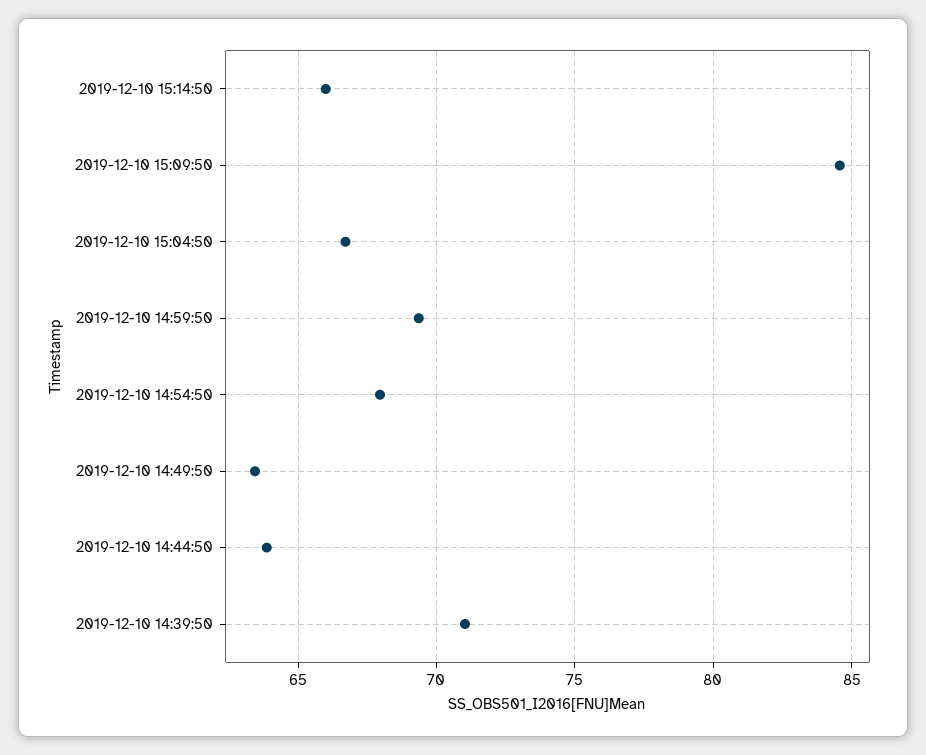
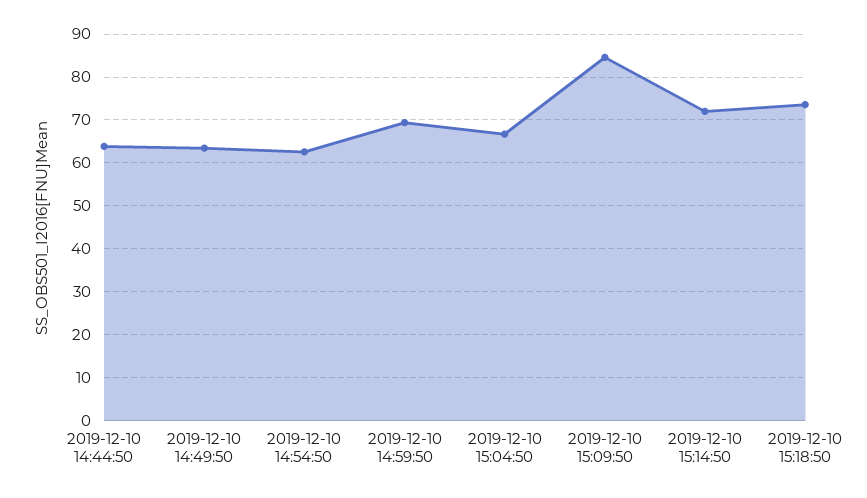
2019-12-10 15:14:50: 66 -> 72
2019-12-10 14:54:50: 68 -> 62
2019-12-10 14:39:50: 71 -> none
2019-12-10 15:18:50: none -> 74

